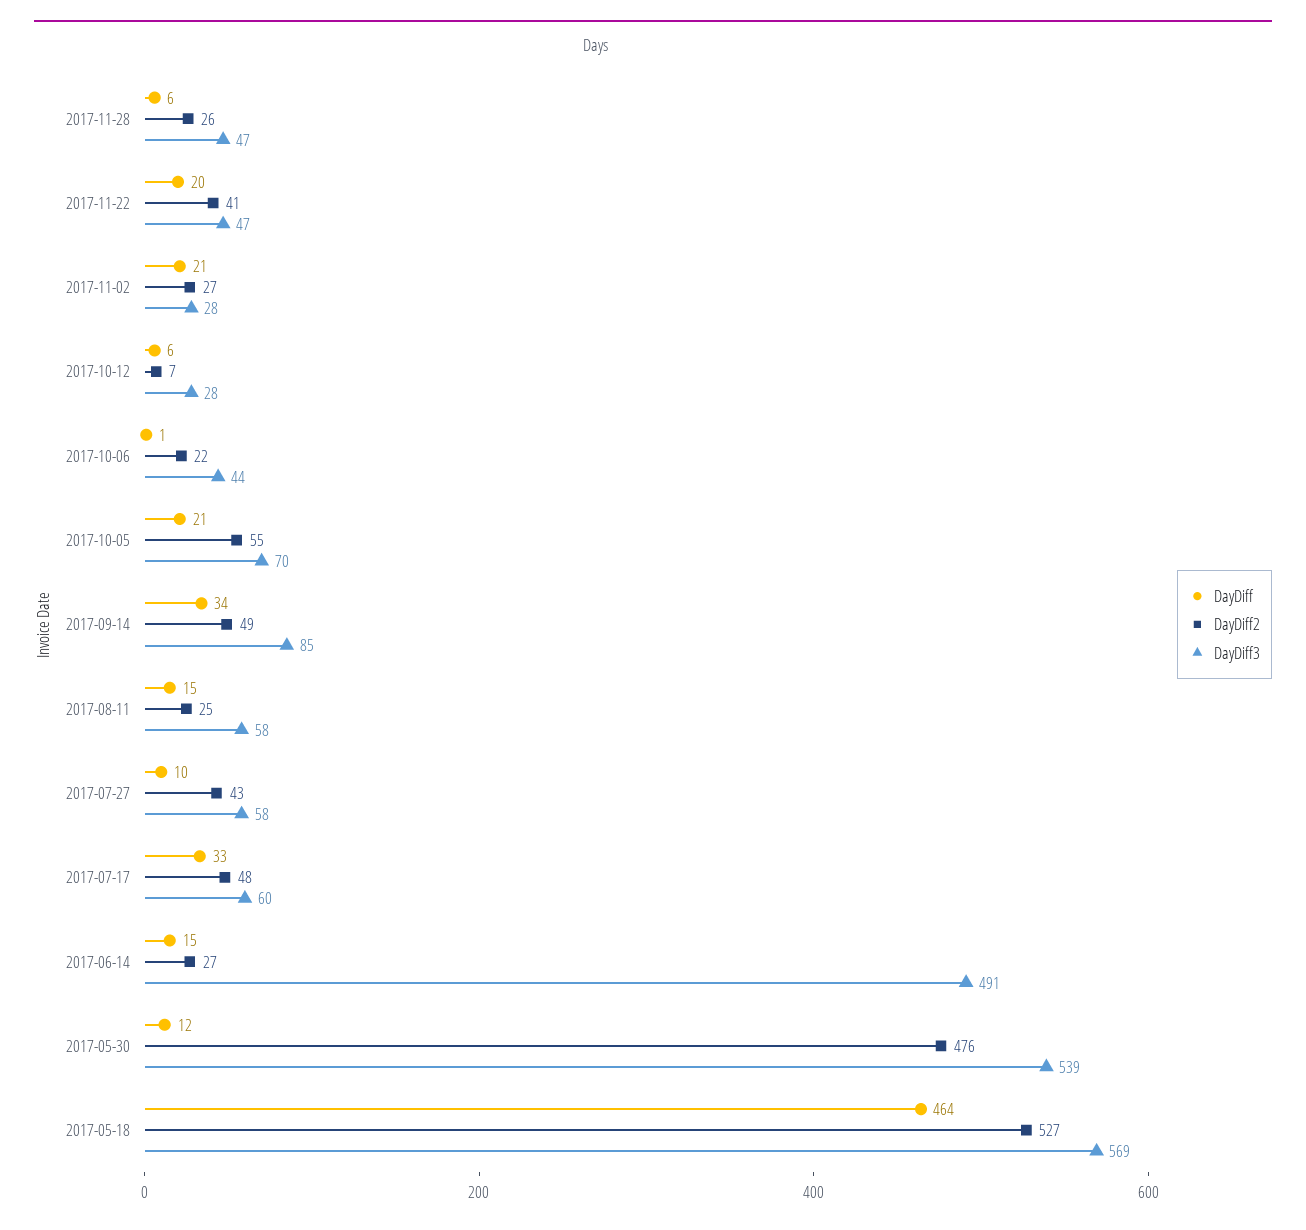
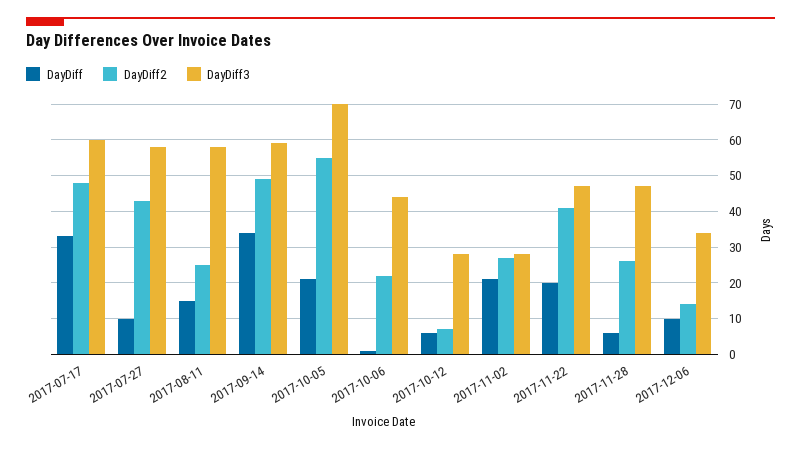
DayDiff3, 2017-09-14: 85 -> 60
DayDiff, 2017-06-14: 15 -> none
DayDiff2, 2017-06-14: 27 -> none
DayDiff3, 2017-06-14: 491 -> none
DayDiff, 2017-05-30: 12 -> none
DayDiff2, 2017-05-30: 476 -> none
DayDiff3, 2017-05-30: 539 -> none
DayDiff, 2017-05-18: 464 -> none
DayDiff2, 2017-05-18: 527 -> none
DayDiff3, 2017-05-18: 569 -> none
DayDiff, 2017-12-06: none -> 10
DayDiff2, 2017-12-06: none -> 15
DayDiff3, 2017-12-06: none -> 35

